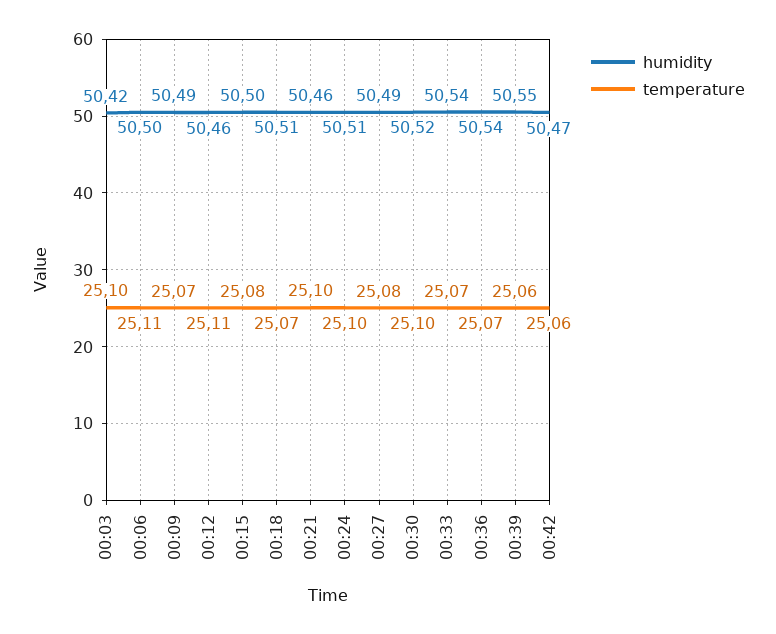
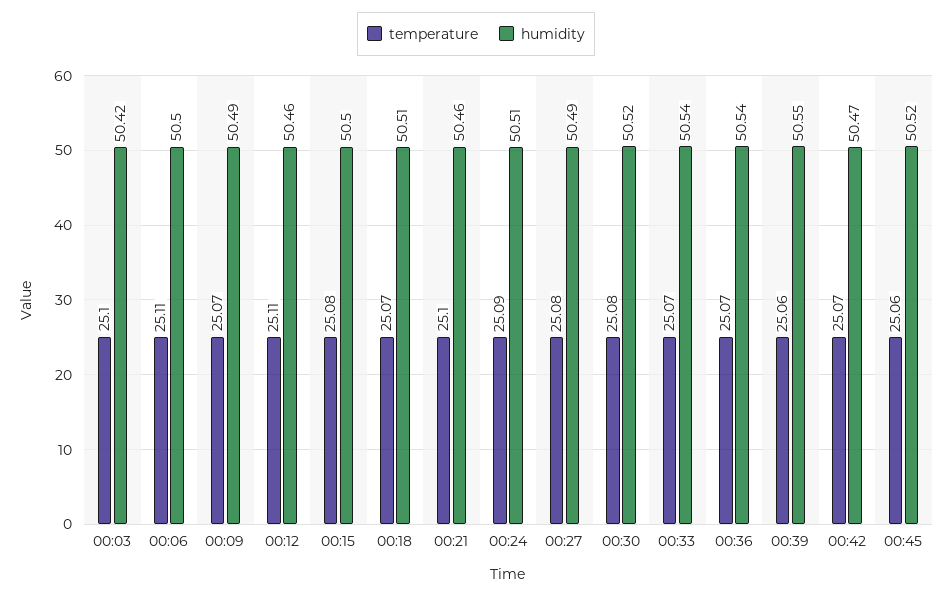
temperature, 00:24: 25.1 -> 25.09
temperature, 00:30: 25.1 -> 25.08
temperature, 00:42: 25.06 -> 25.07
temperature, 00:45: none -> 25.06
humidity, 00:45: none -> 50.52

